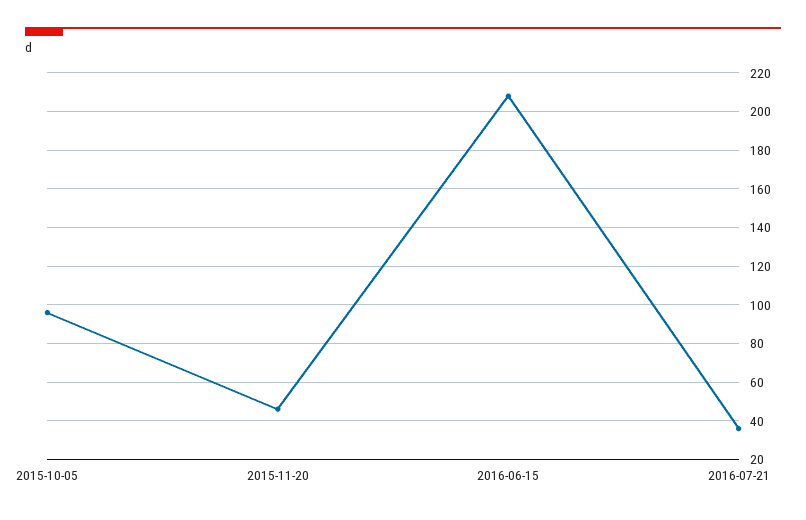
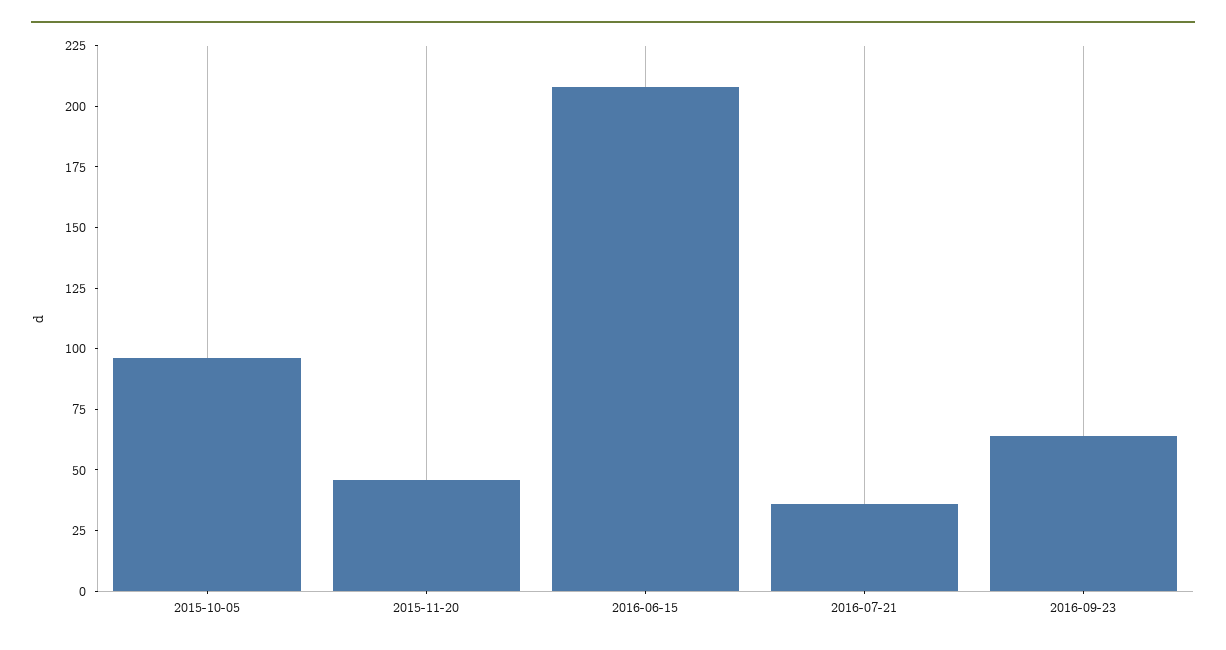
2016-09-23: none -> 65

